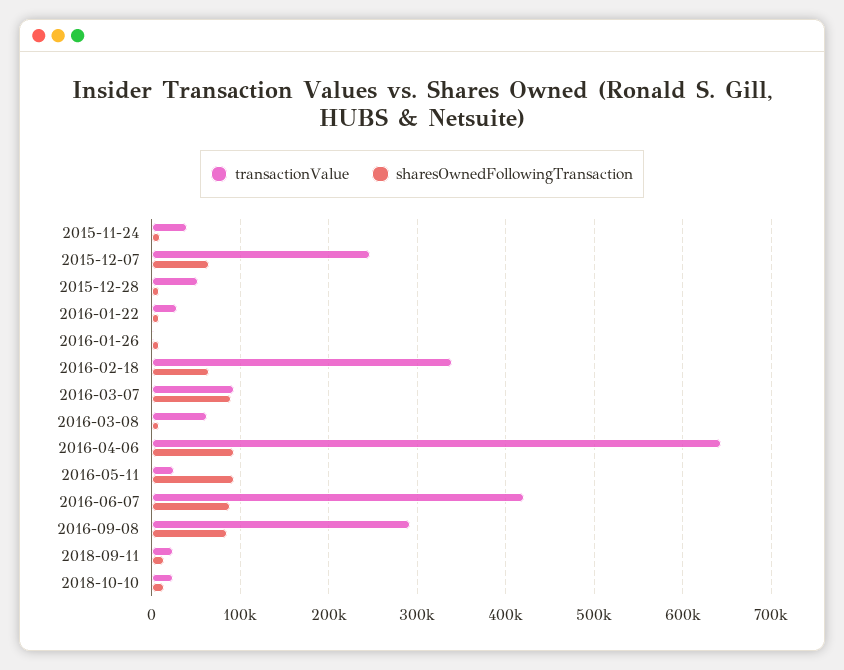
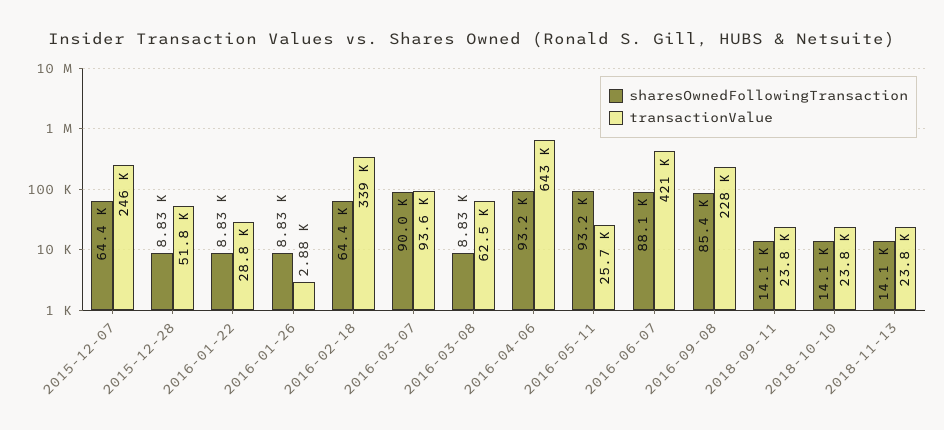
transactionValue, 2015-11-24: 40000 -> none
sharesOwnedFollowingTransaction, 2015-11-24: 10000 -> none
transactionValue, 2016-09-08: 290000 -> 228000
sharesOwnedFollowingTransaction, 2018-11-13: none -> 14100
transactionValue, 2018-11-13: none -> 23800

